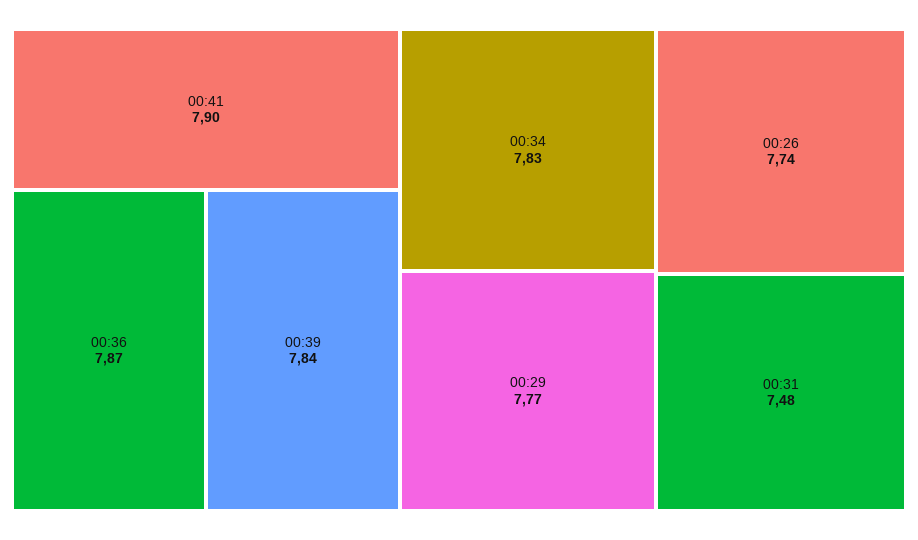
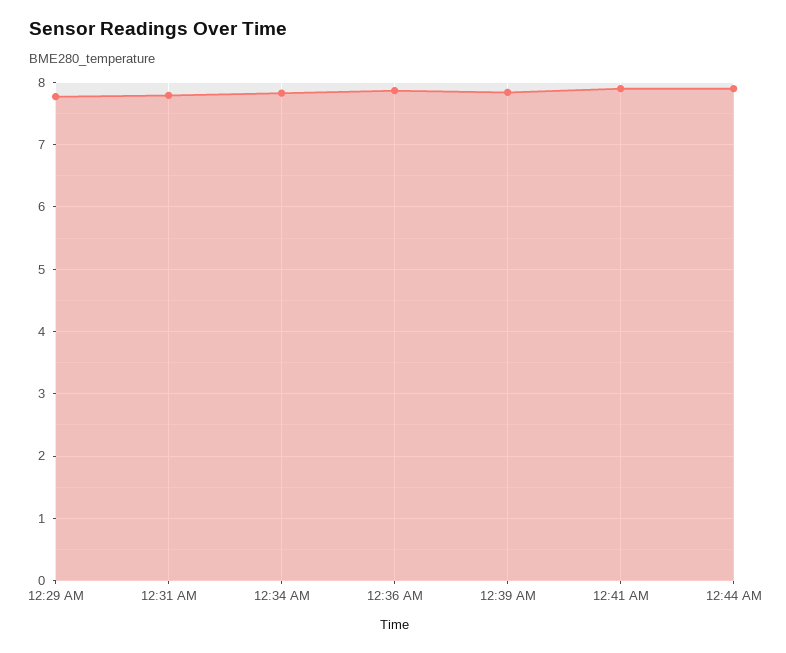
00:26: 7.74 -> none
00:31: 7.48 -> 7.8
12:44 AM: none -> 7.9

